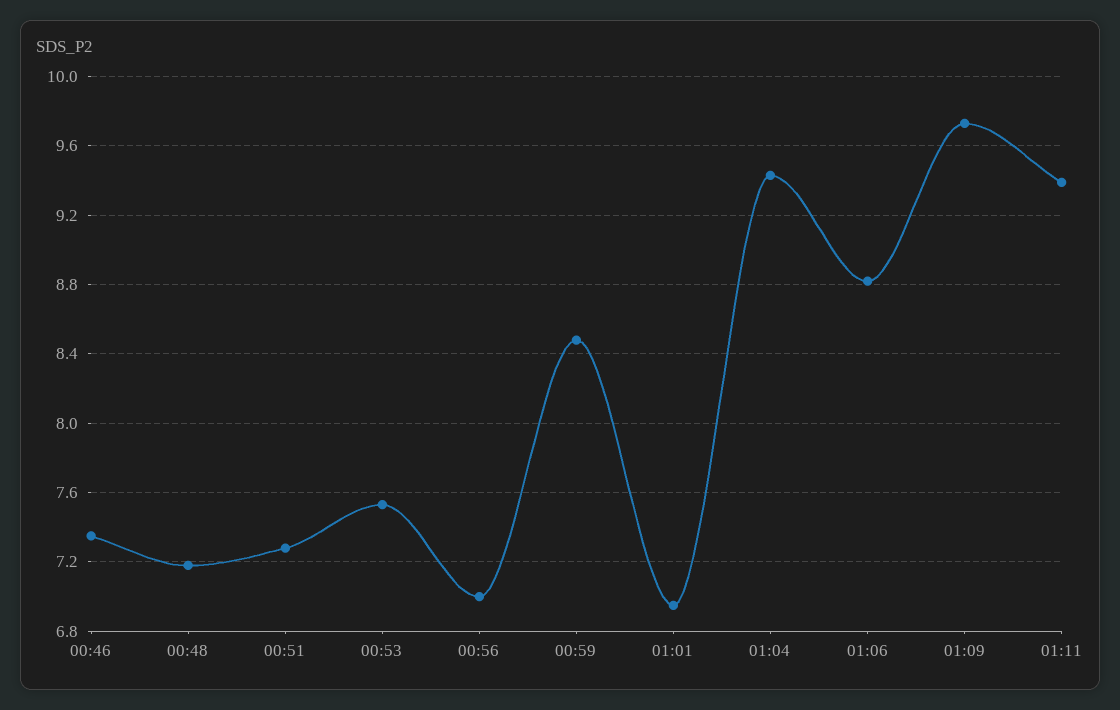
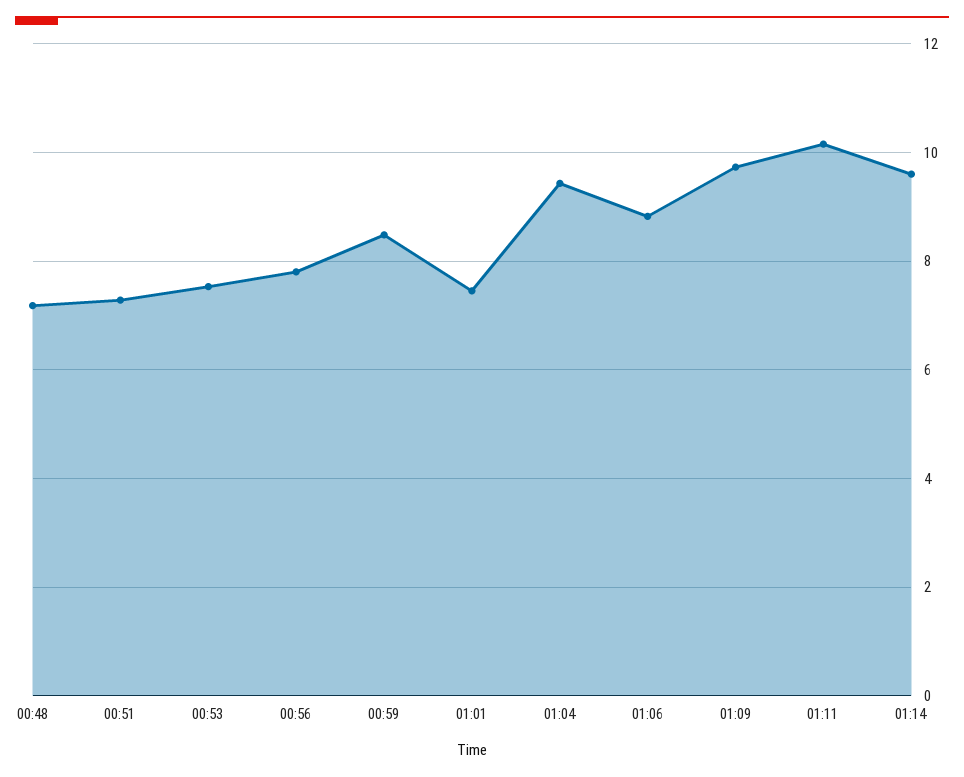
00:46: 7.35 -> none
00:56: 7 -> 7.8
01:01: 6.95 -> 7.4
01:11: 9.4 -> 10.2
01:14: none -> 9.6

